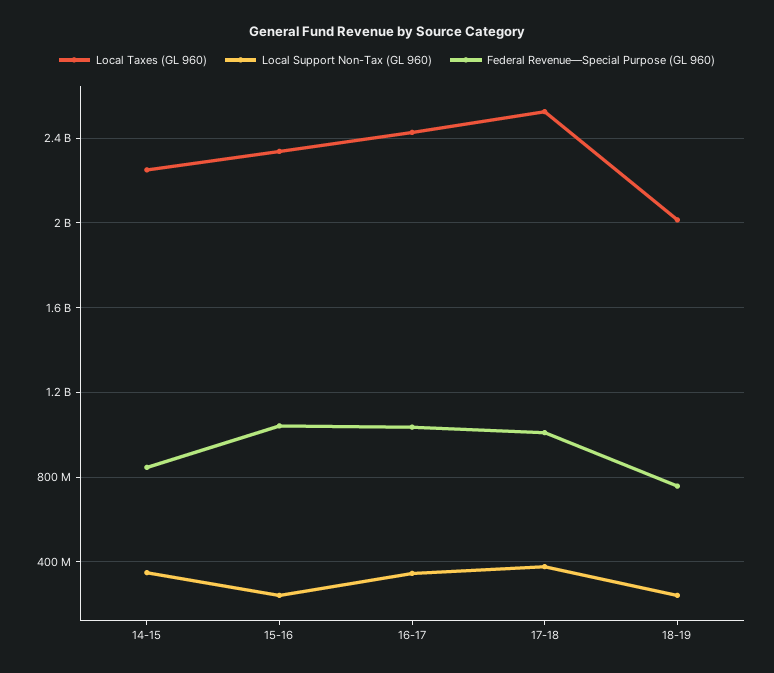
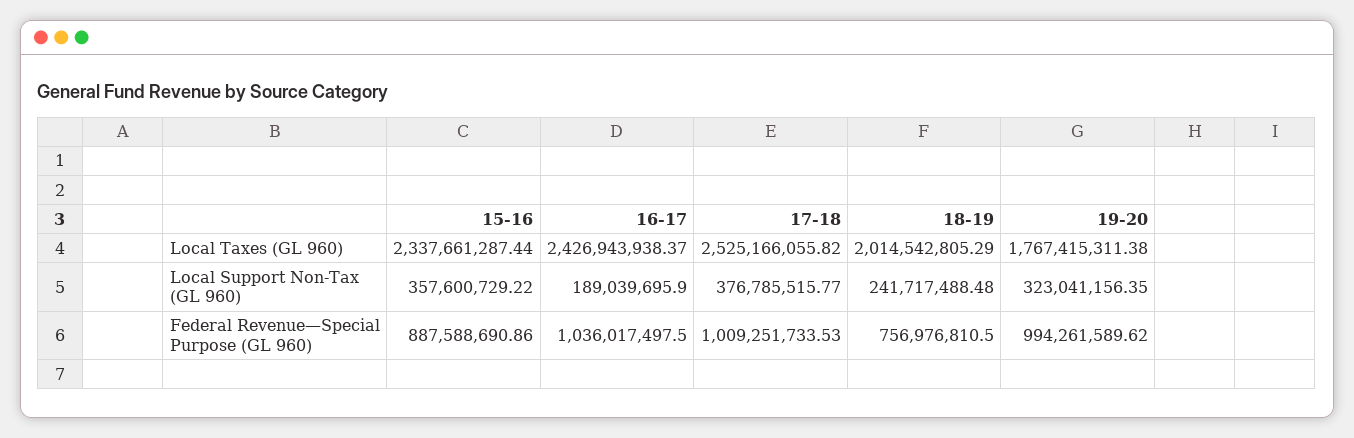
Local Taxes (GL 960), 14-15: 2250000000 -> none
Local Support Non-Tax (GL 960), 14-15: 350000000 -> none
Federal Revenue—Special Purpose (GL 960), 14-15: 850000000 -> none
Local Support Non-Tax (GL 960), 15-16: 250000000 -> 357600729.22
Federal Revenue—Special Purpose (GL 960), 15-16: 1050000000 -> 887588690.86
Local Support Non-Tax (GL 960), 16-17: 350000000 -> 189039695.9
Local Taxes (GL 960), 19-20: none -> 1767415311.38
Local Support Non-Tax (GL 960), 19-20: none -> 323041156.35
Federal Revenue—Special Purpose (GL 960), 19-20: none -> 994261589.62

